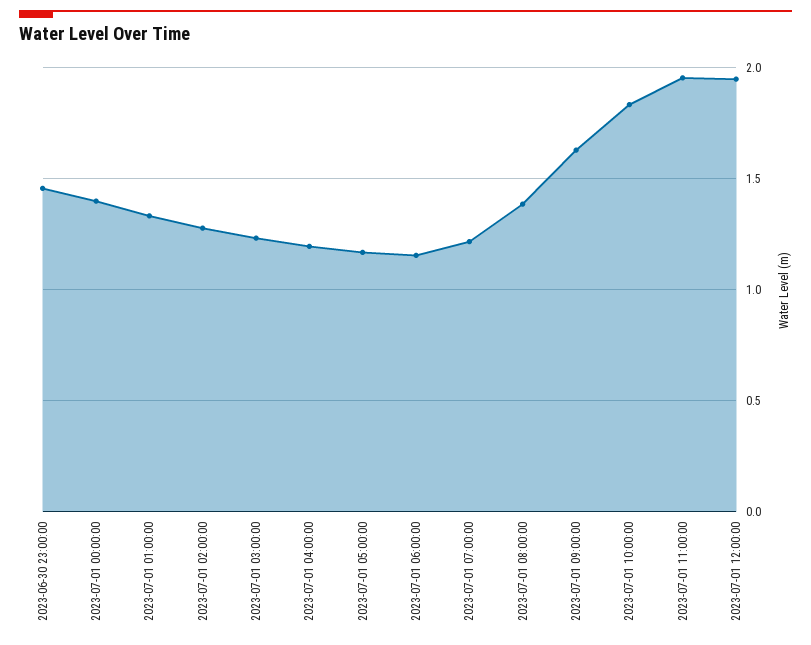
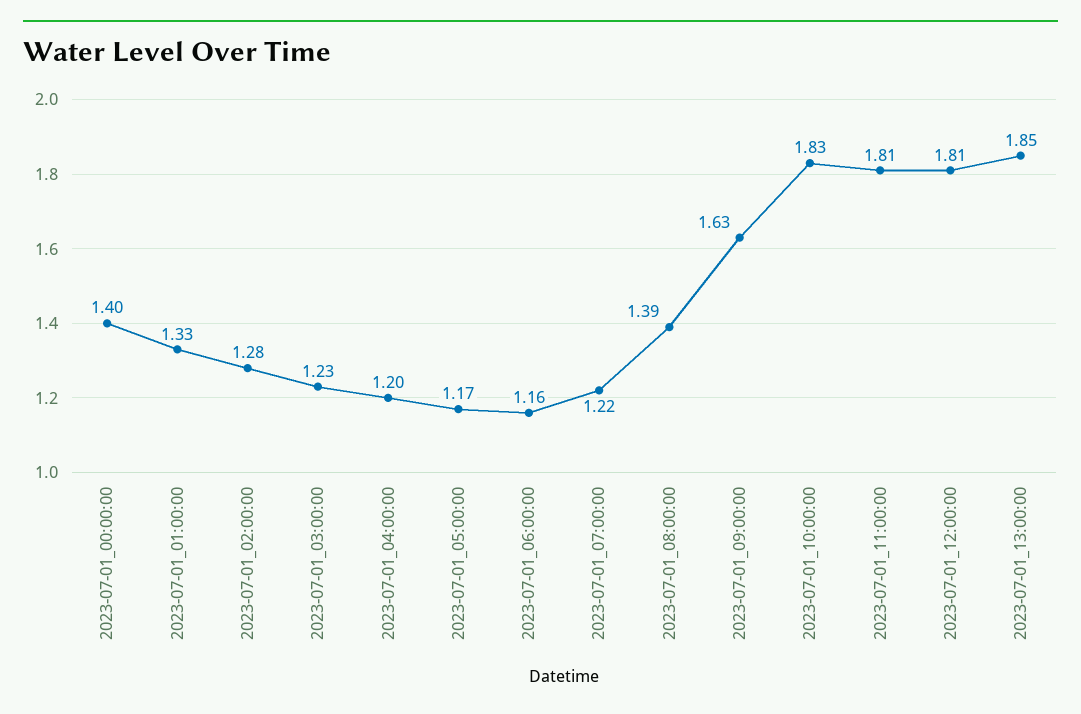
2023-06-30 23:00:00: 1.45 -> none
2023-07-01 11:00:00: 1.95 -> 1.81
2023-07-01 12:00:00: 1.95 -> 1.81
2023-07-01_13:00:00: none -> 1.85

